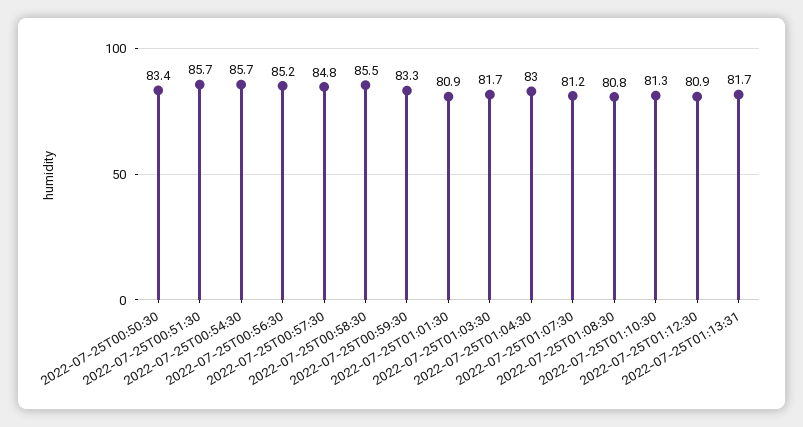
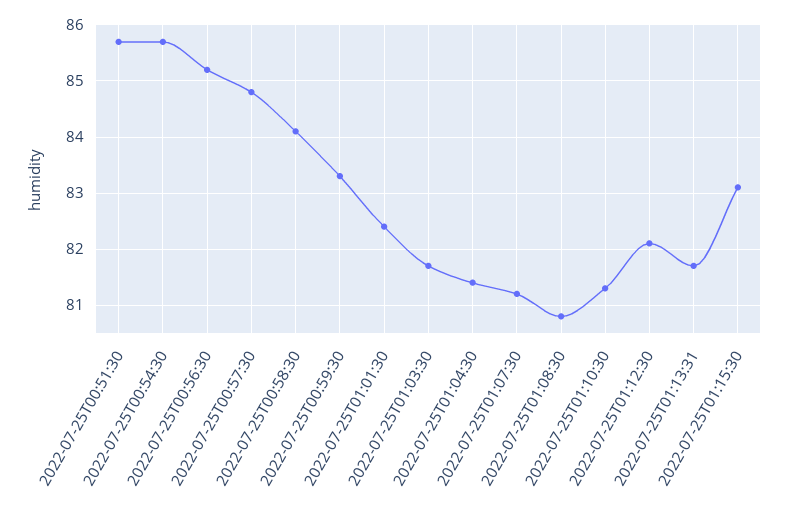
2022-07-25T00:50:30: 83.4 -> none
2022-07-25T00:58:30: 85.5 -> 84
2022-07-25T01:01:30: 80.9 -> 82.5
2022-07-25T01:04:30: 83 -> 81.5
2022-07-25T01:12:30: 80.9 -> 82
2022-07-25T01:15:30: none -> 83

